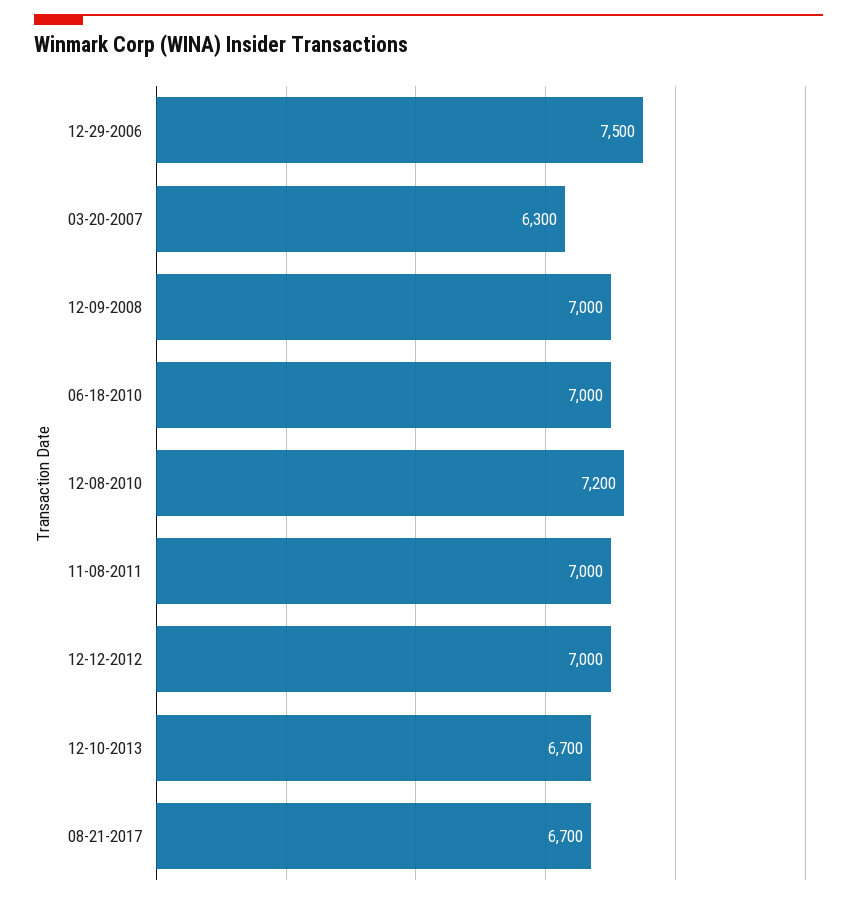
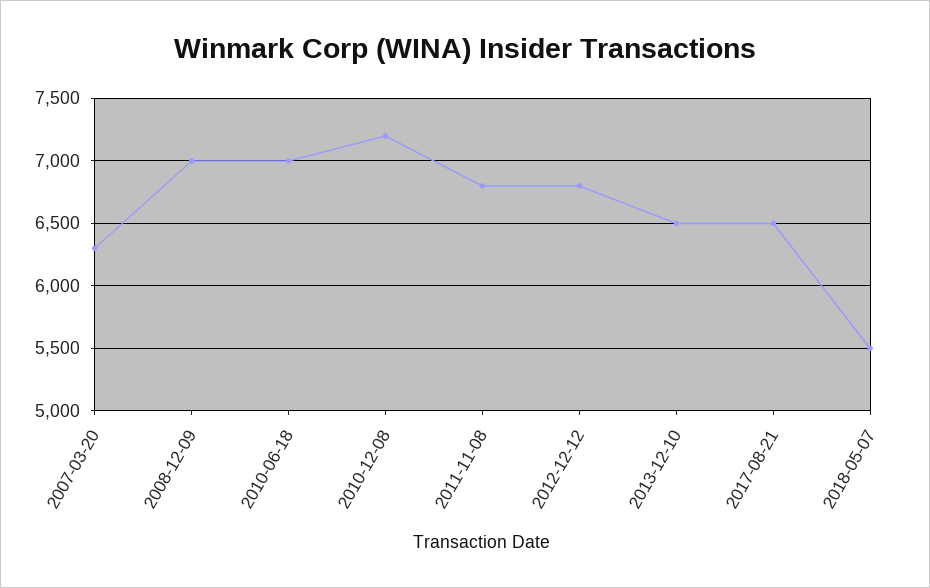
12-29-2006: 7500 -> none
11-08-2011: 7000 -> 6800
12-12-2012: 7000 -> 6800
12-10-2013: 6700 -> 6500
08-21-2017: 6700 -> 6500
2018-05-07: none -> 5500

